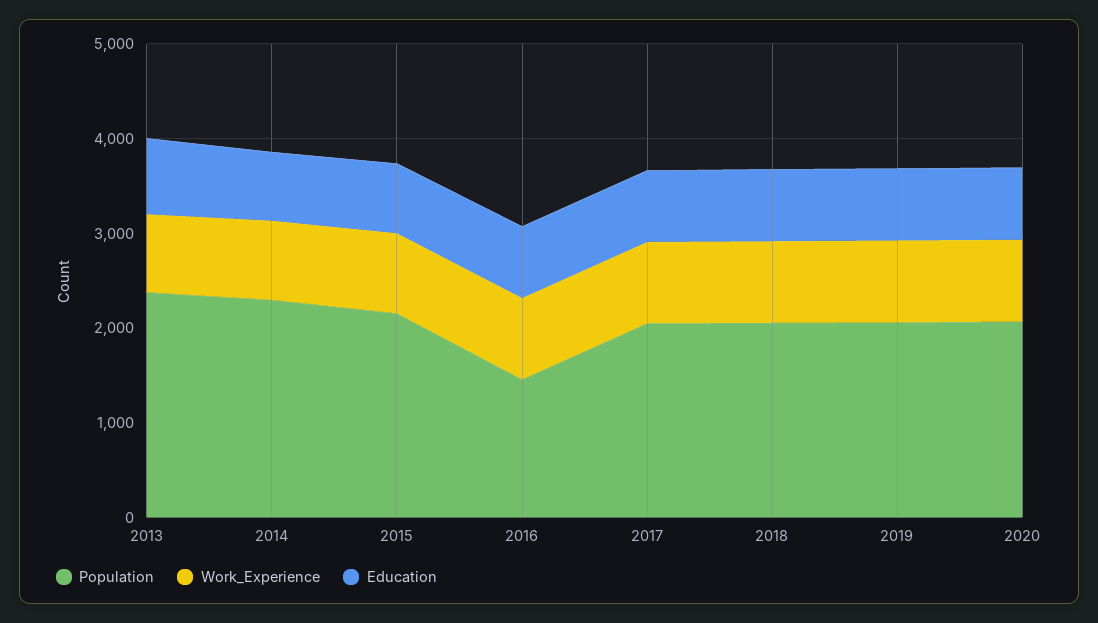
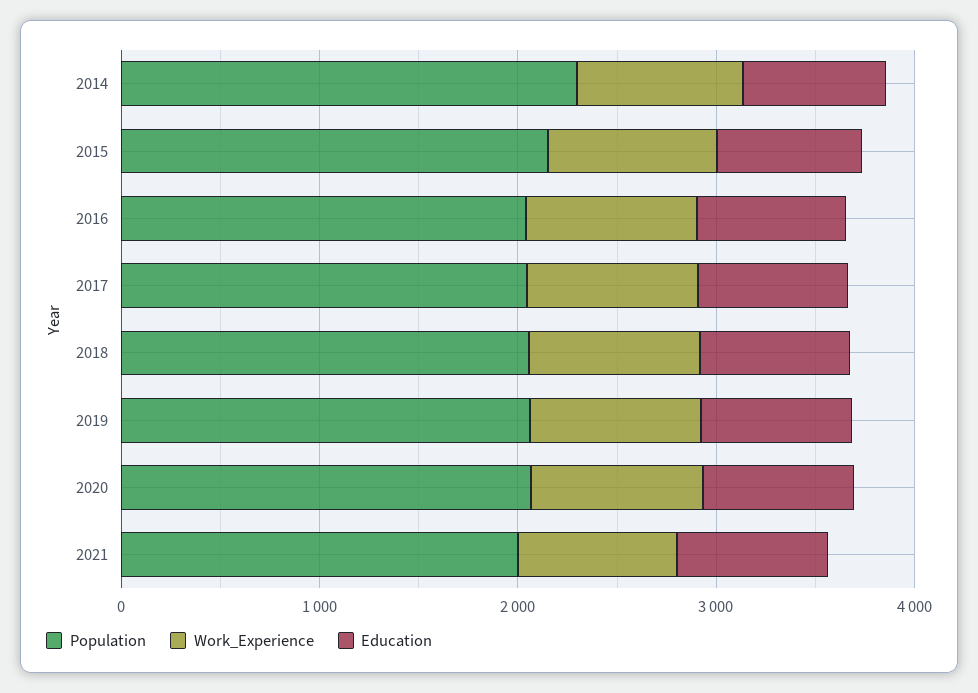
Population, 2013: 2400 -> none
Work_Experience, 2013: 800 -> none
Education, 2013: 800 -> none
Population, 2016: 1400 -> 2000
Population, 2021: none -> 2000
Work_Experience, 2021: none -> 800
Education, 2021: none -> 800

